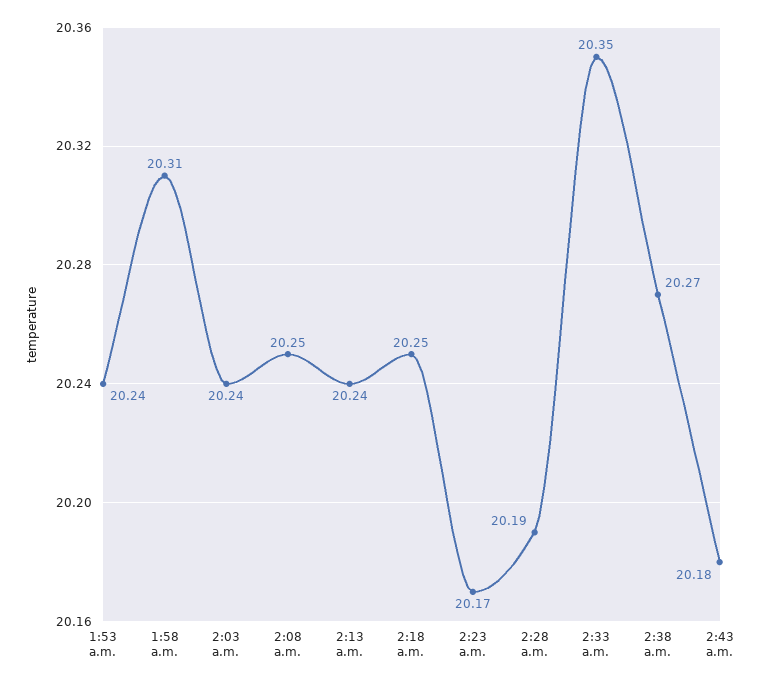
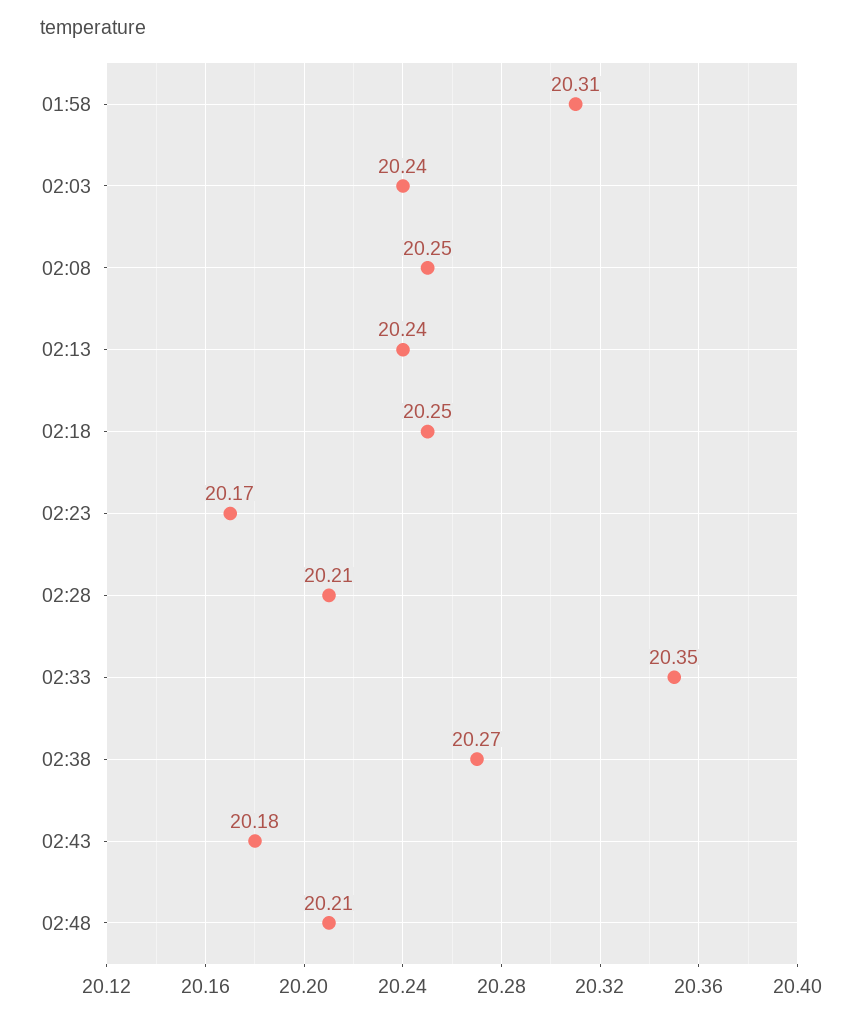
1:53 a.m.: 20.24 -> none
2:28 a.m.: 20.19 -> 20.21
02:48: none -> 20.21

